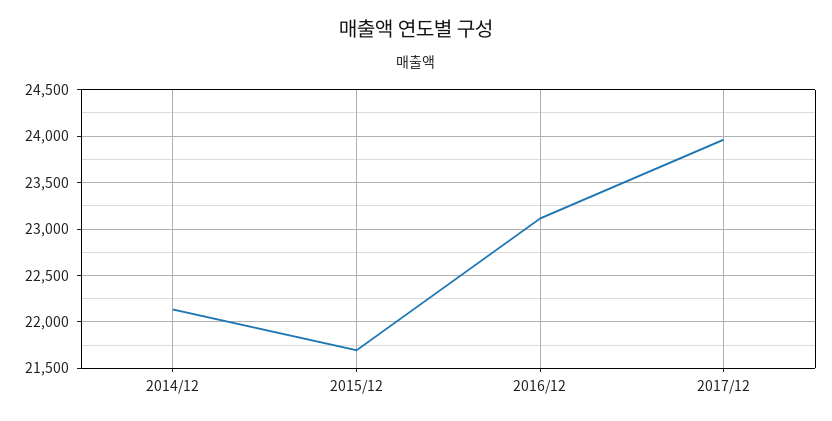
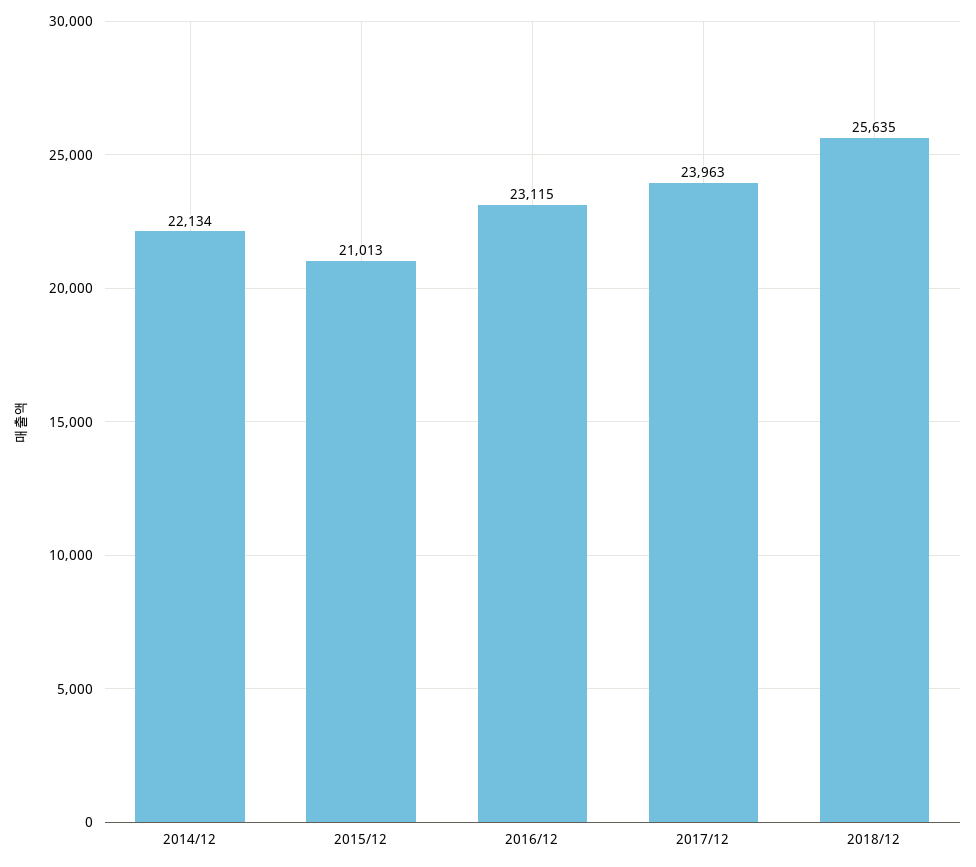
2015/12: 21700 -> 21013
2018/12: none -> 25635

